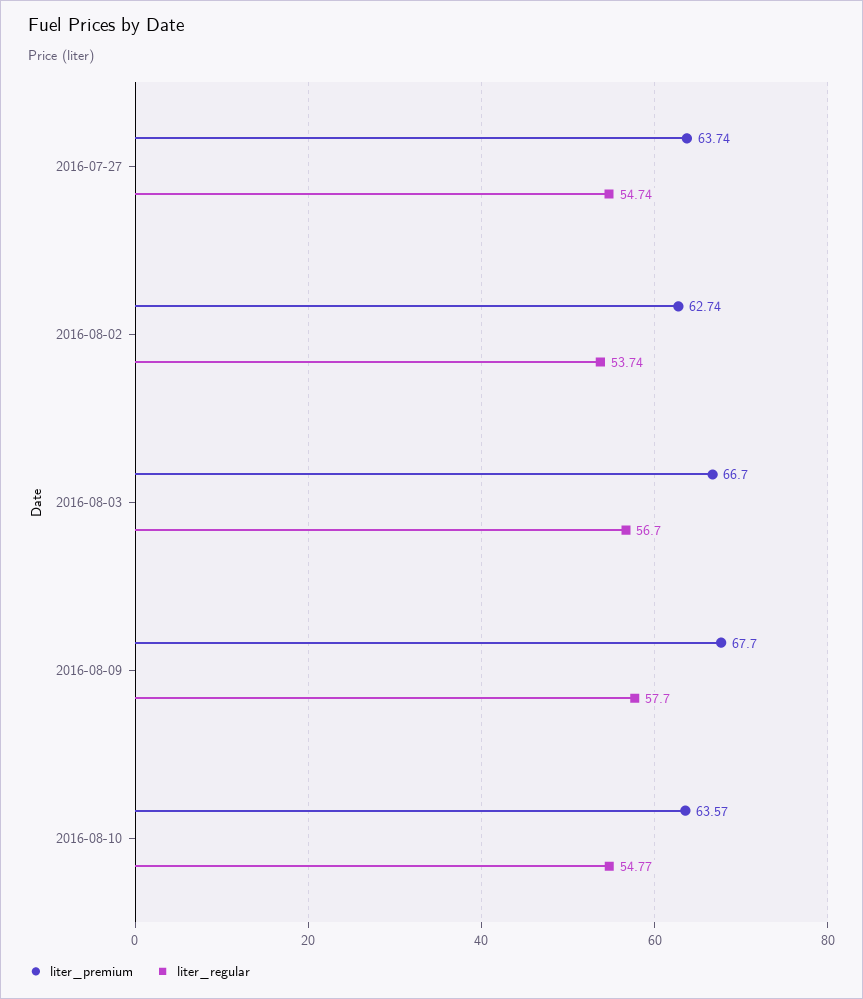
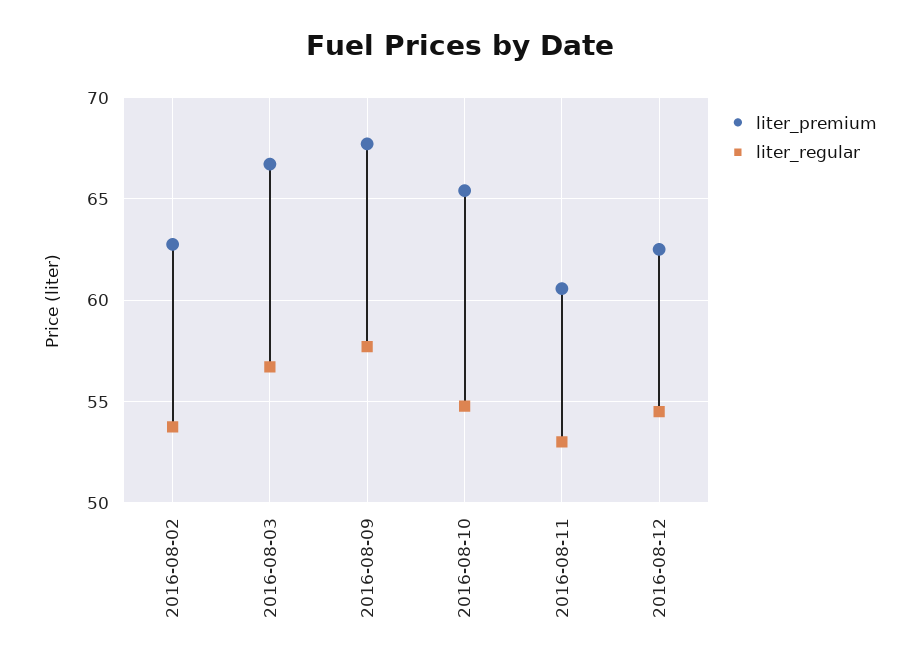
liter_premium, 2016-07-27: 63.74 -> none
liter_regular, 2016-07-27: 54.74 -> none
liter_premium, 2016-08-10: 63.57 -> 65.5
liter_premium, 2016-08-11: none -> 60.5
liter_regular, 2016-08-11: none -> 53
liter_premium, 2016-08-12: none -> 62.5
liter_regular, 2016-08-12: none -> 54.5

